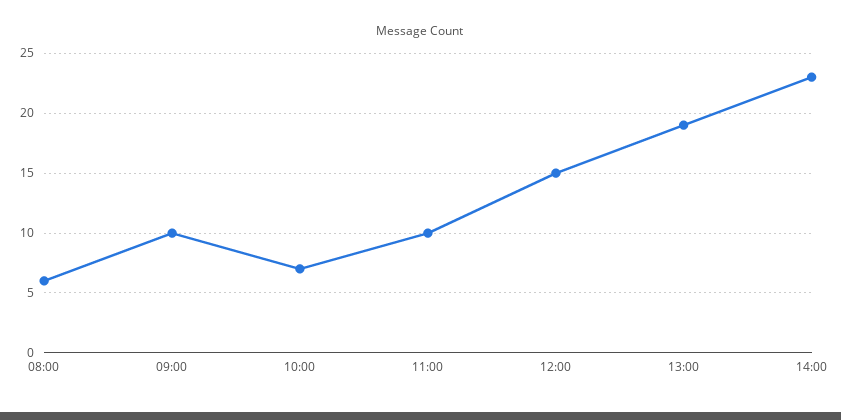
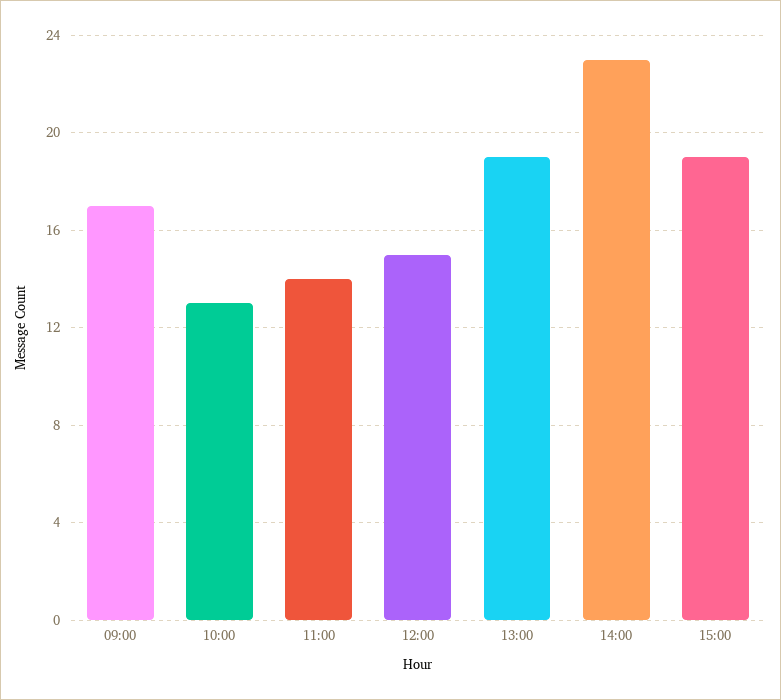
08:00: 6 -> none
09:00: 10 -> 17
10:00: 7 -> 13
11:00: 10 -> 14
15:00: none -> 19

